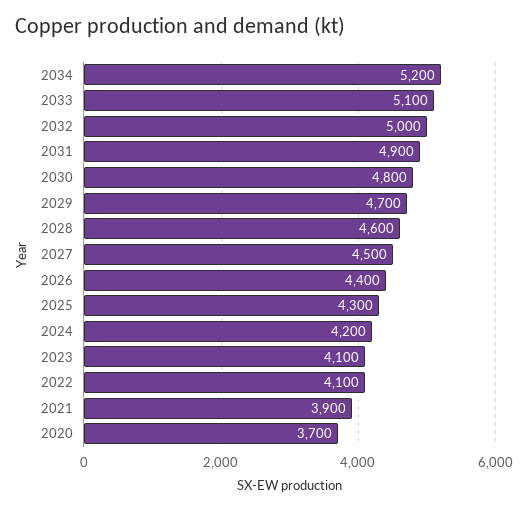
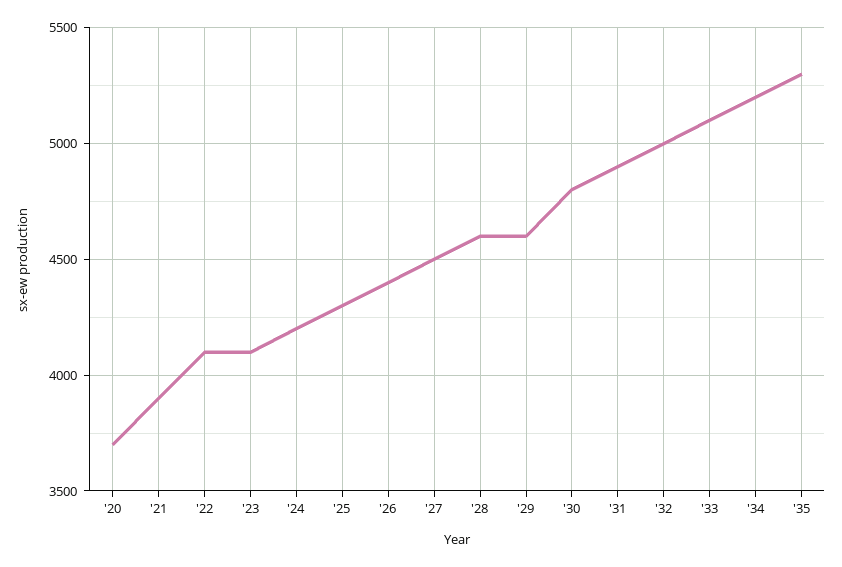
2029: 4700 -> 4600
'35: none -> 5300

